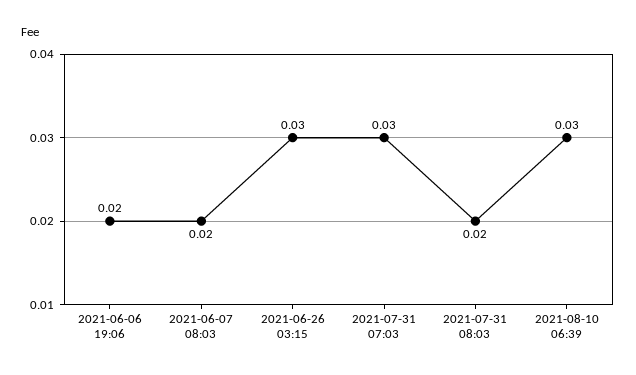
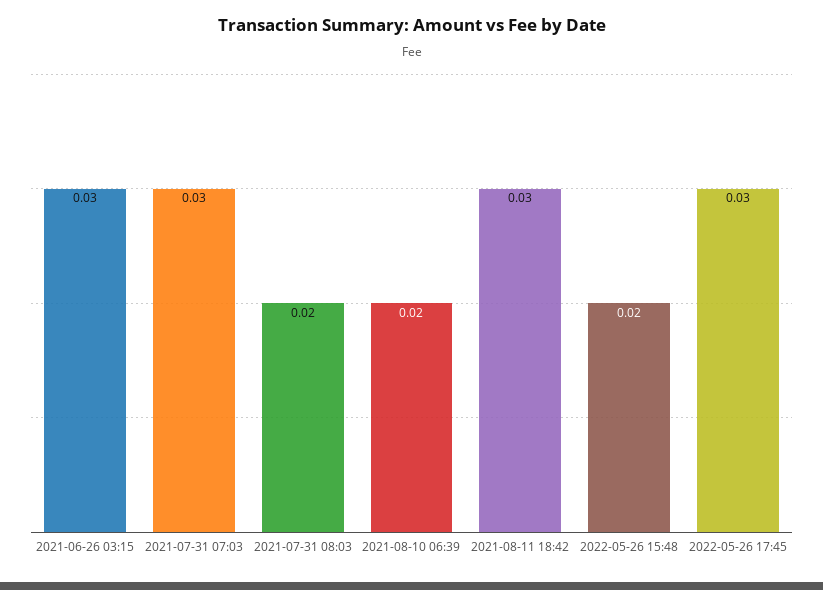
2021-06-06 19:06: 0.02 -> none
2021-06-07 08:03: 0.02 -> none
2021-08-10 06:39: 0.03 -> 0.02
2021-08-11 18:42: none -> 0.03
2022-05-26 15:48: none -> 0.02
2022-05-26 17:45: none -> 0.03

